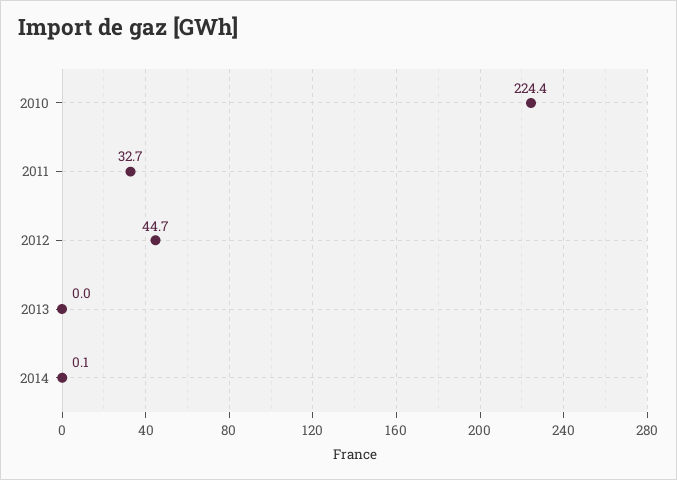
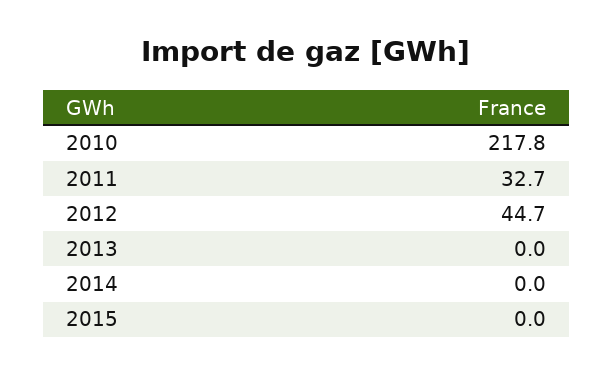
2010: 224.4 -> 217.8
2014: 0.1 -> 0
2015: none -> 0

